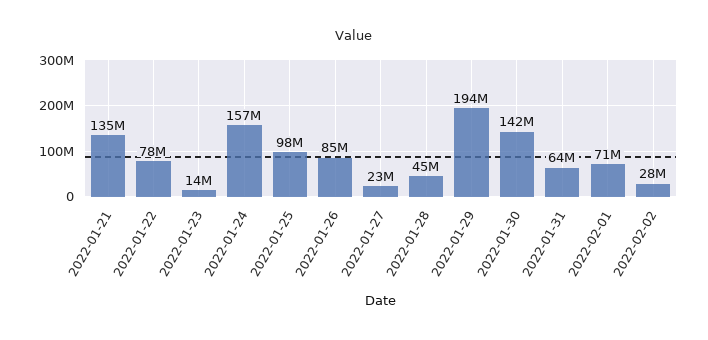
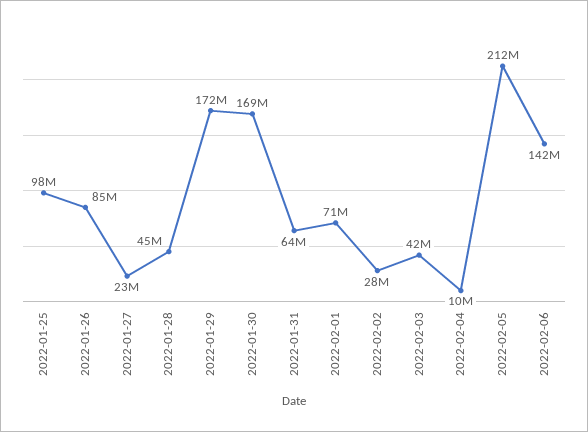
2022-01-21: 135000000 -> none
2022-01-22: 78000000 -> none
2022-01-23: 14000000 -> none
2022-01-24: 157000000 -> none
2022-01-29: 194000000 -> 172000000
2022-01-30: 142000000 -> 169000000
2022-02-03: none -> 42000000
2022-02-04: none -> 10000000
2022-02-05: none -> 212000000
2022-02-06: none -> 142000000

